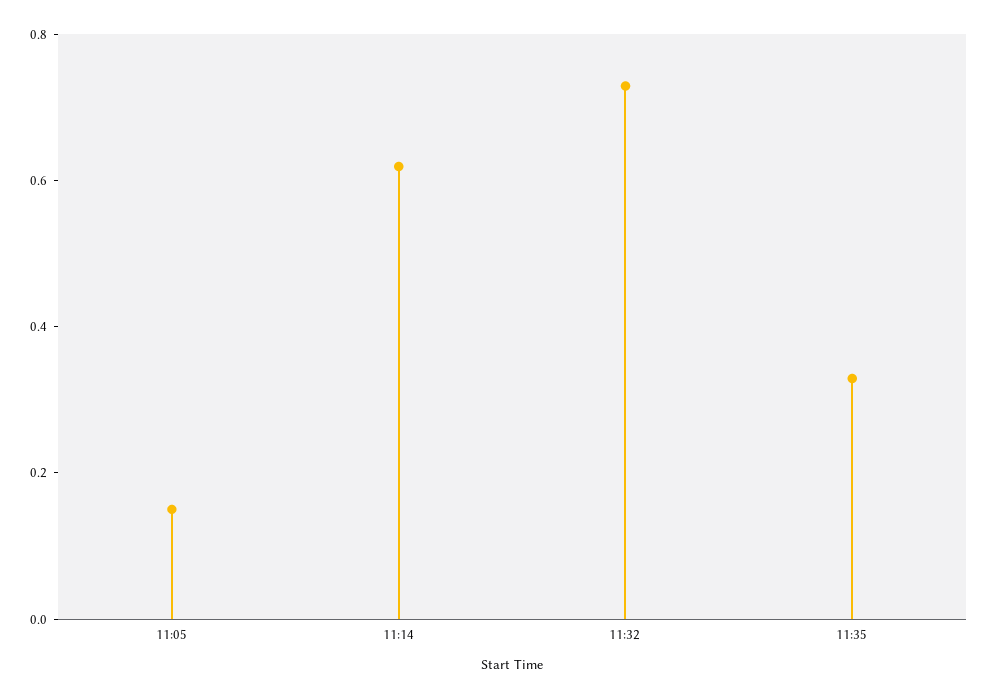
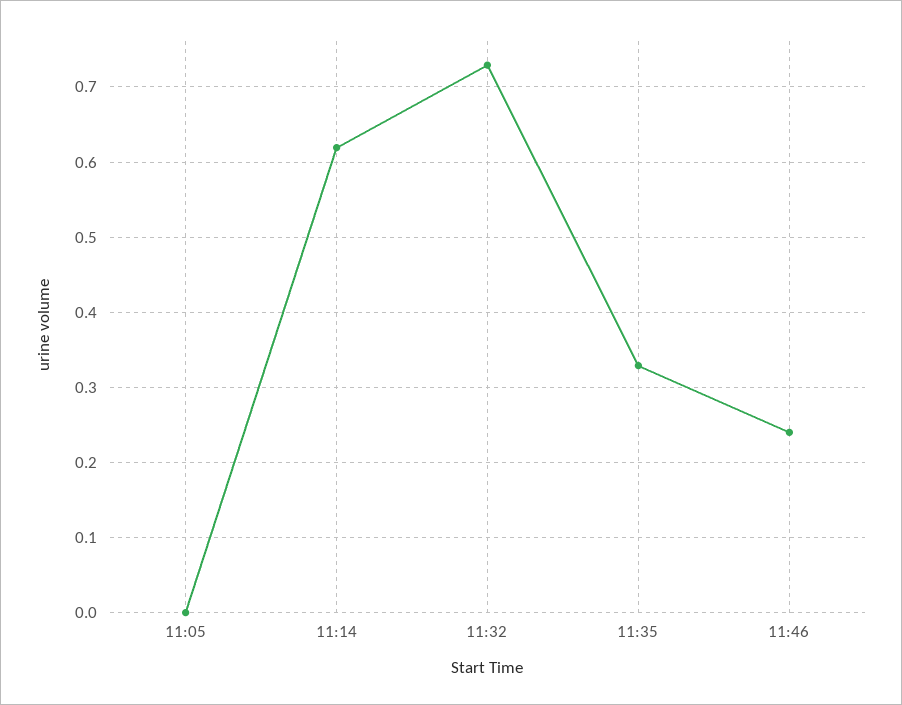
11:05: 0.15 -> 0
11:46: none -> 0.24

